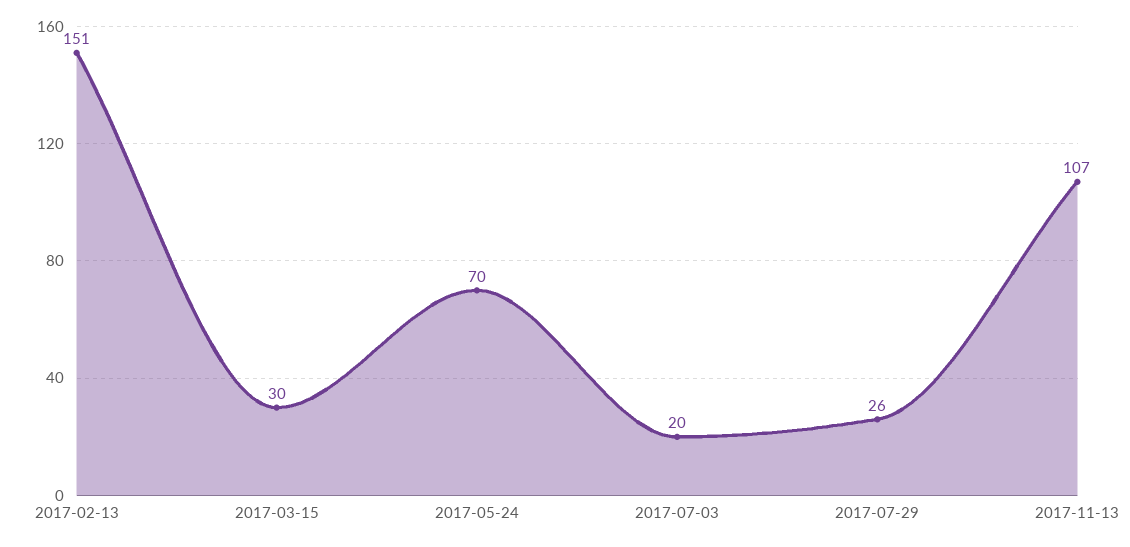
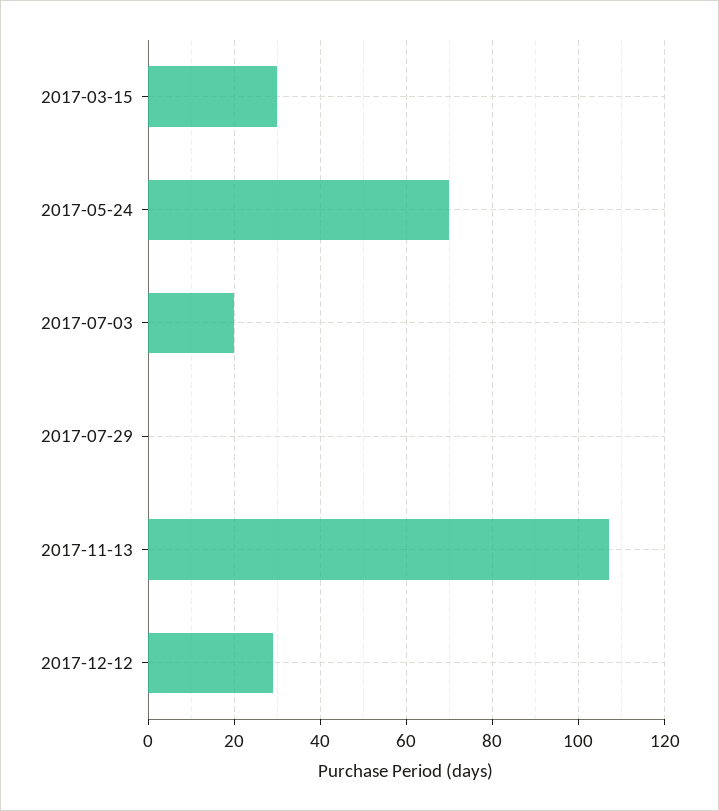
2017-02-13: 151 -> none
2017-07-29: 26 -> 0
2017-12-12: none -> 30

